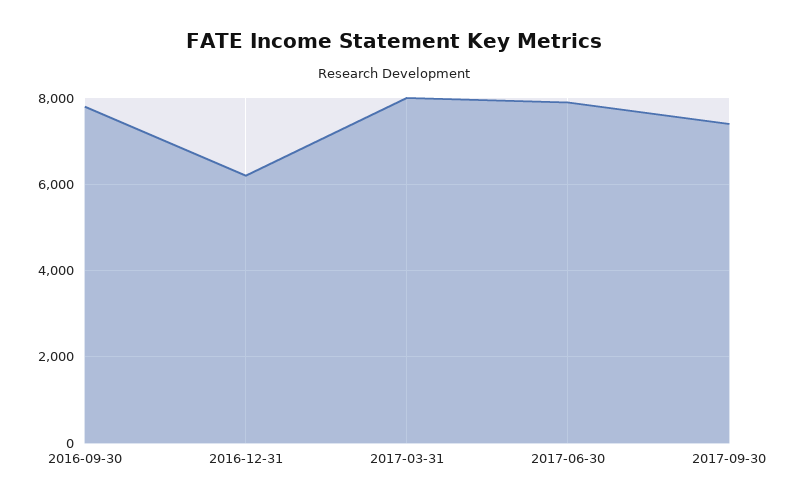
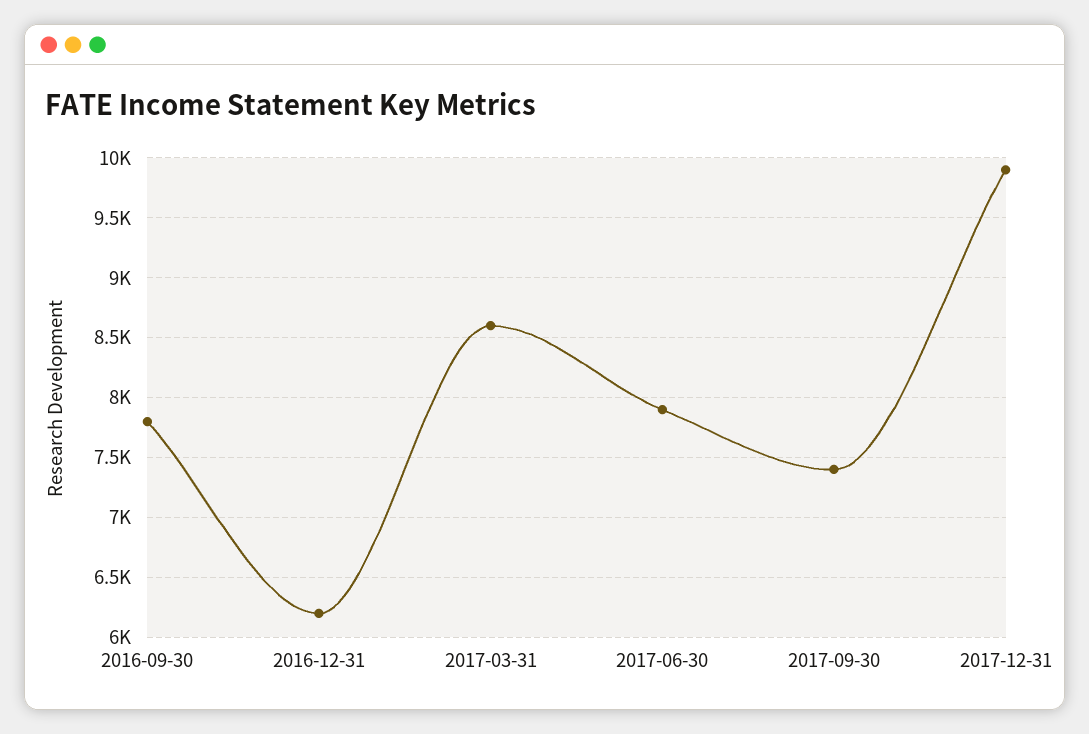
2017-03-31: 8000 -> 8600
2017-12-31: none -> 9900

